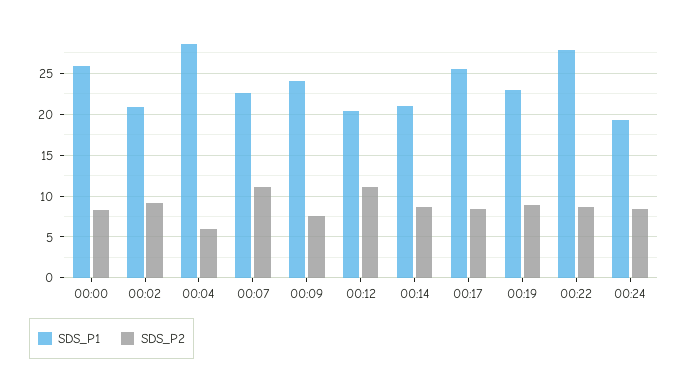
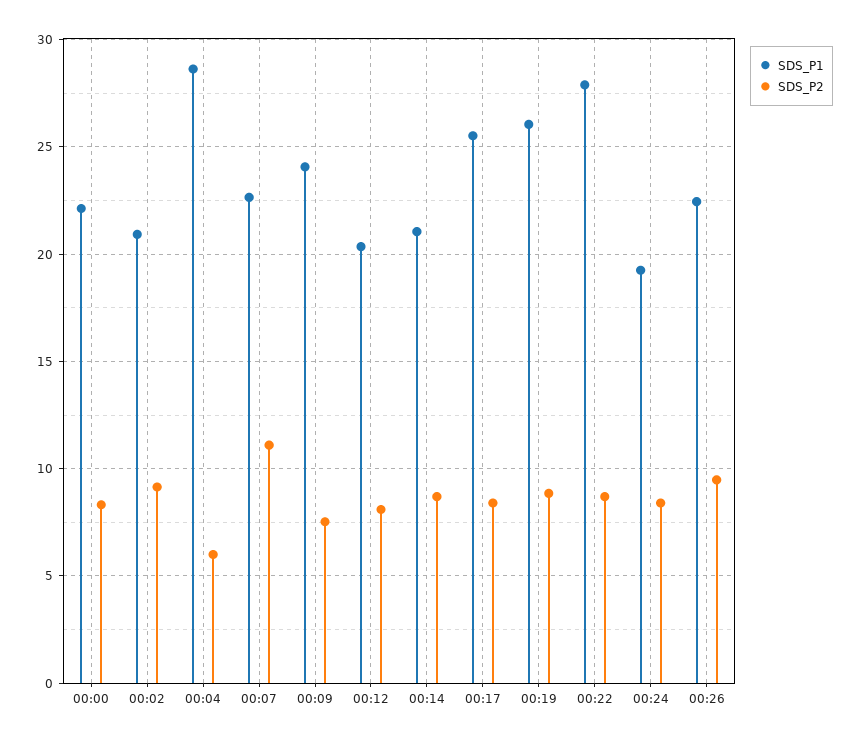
SDS_P1, 00:00: 26 -> 22
SDS_P2, 00:12: 11 -> 8
SDS_P1, 00:19: 23 -> 26
SDS_P1, 00:26: none -> 22.5
SDS_P2, 00:26: none -> 9.5

